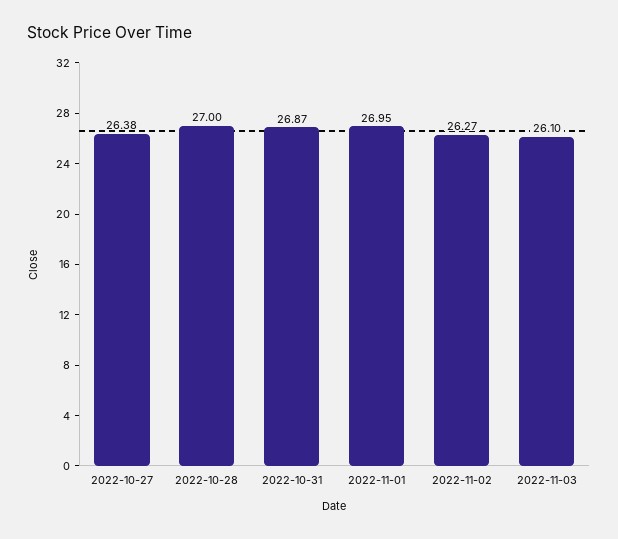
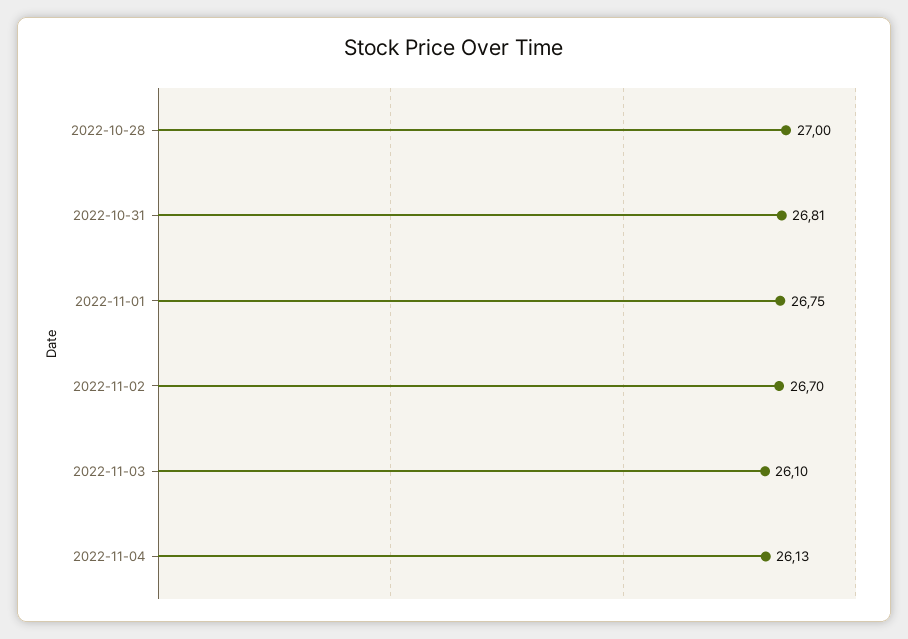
2022-10-27: 26.38 -> none
2022-10-31: 26.87 -> 26.81
2022-11-01: 26.95 -> 26.75
2022-11-02: 26.27 -> 26.7
2022-11-04: none -> 26.13

